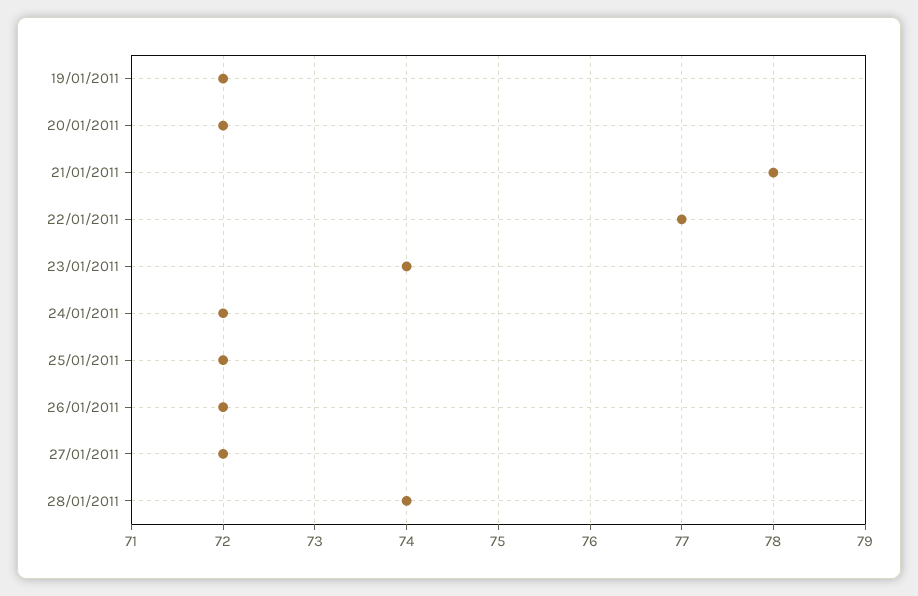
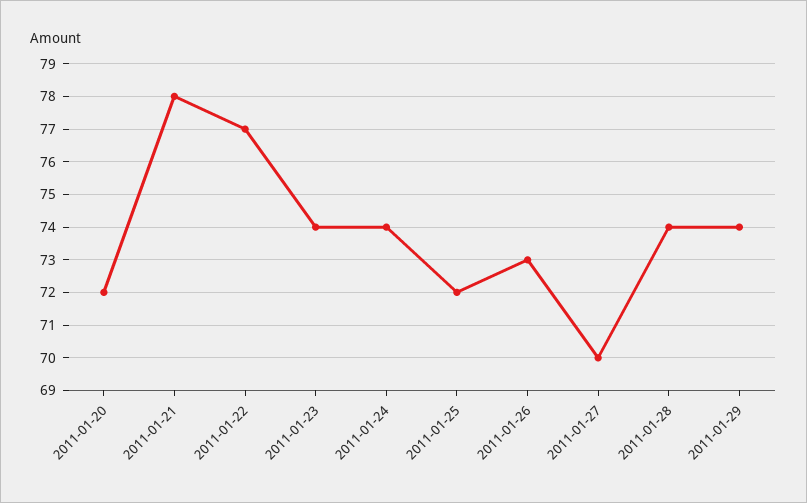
19/01/2011: 72 -> none
24/01/2011: 72 -> 74
26/01/2011: 72 -> 73
27/01/2011: 72 -> 70
2011-01-29: none -> 74

